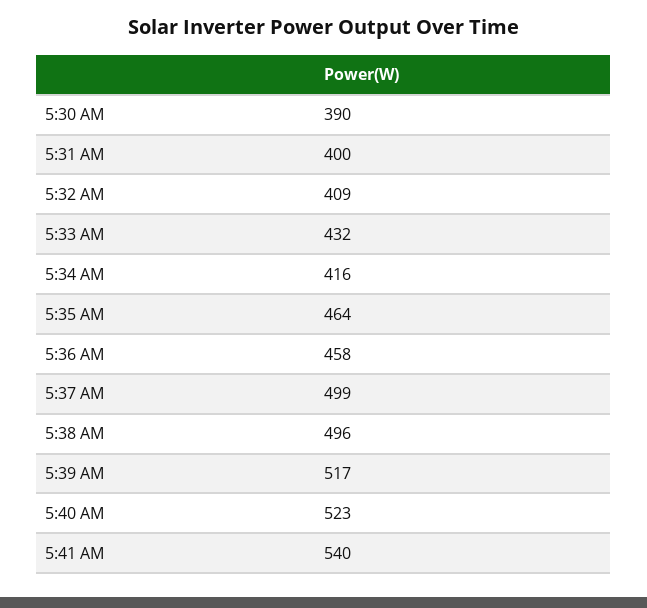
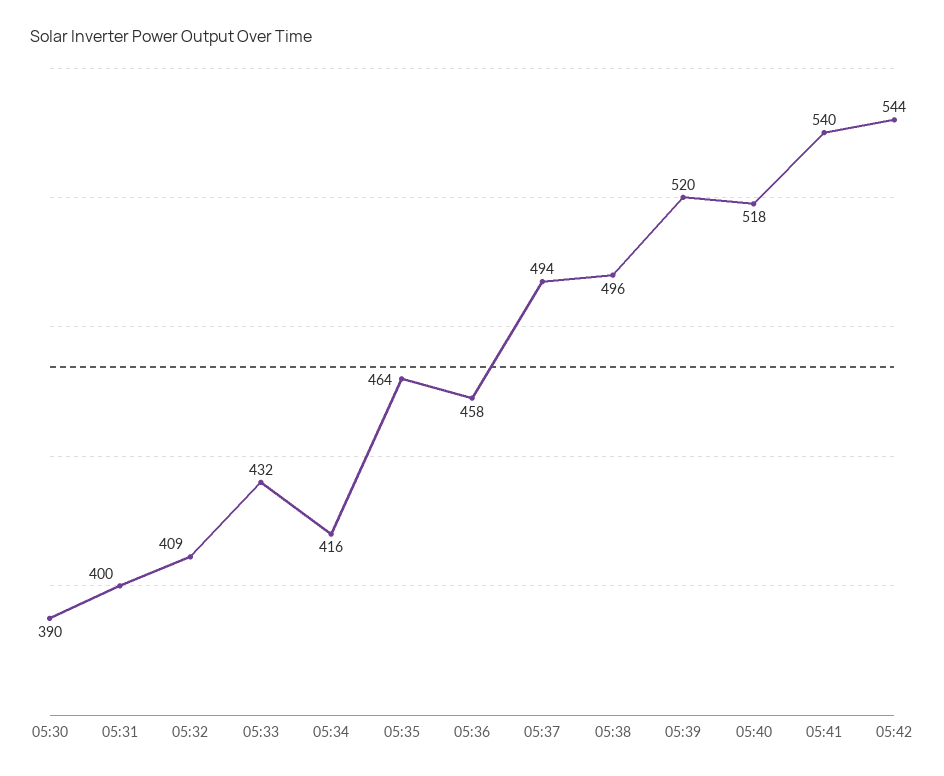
5:37 AM: 499 -> 494
5:39 AM: 517 -> 520
5:40 AM: 523 -> 518
05:42: none -> 544

